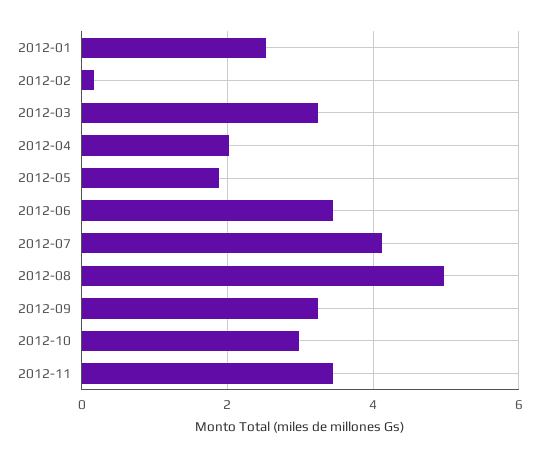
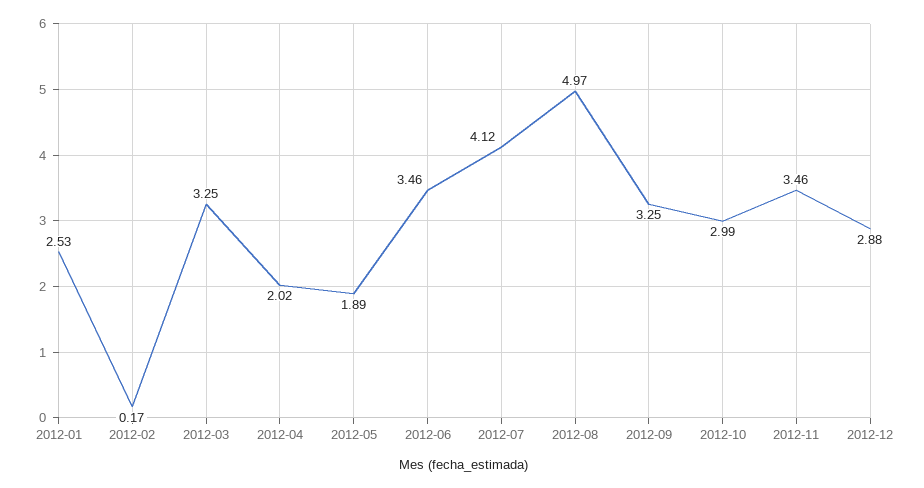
2012-12: none -> 2.88

